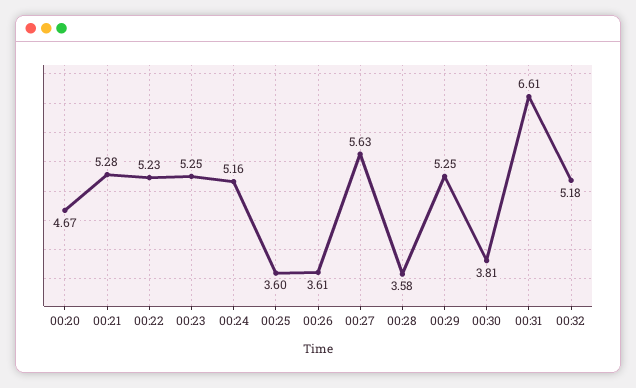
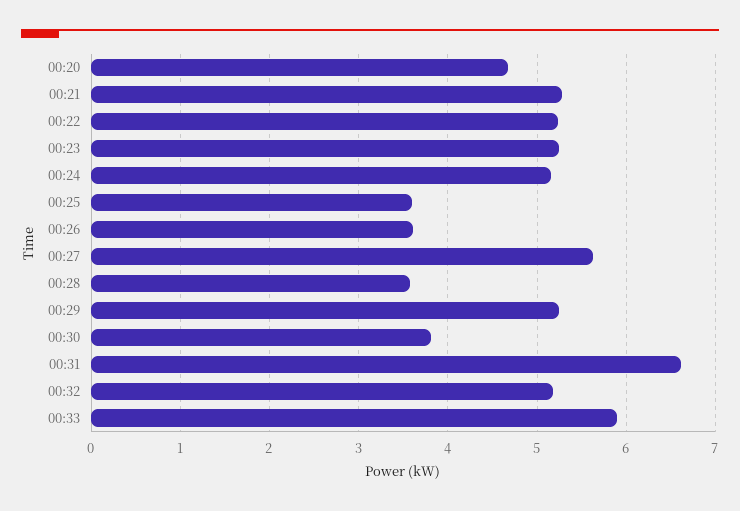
00:33: none -> 5.9

